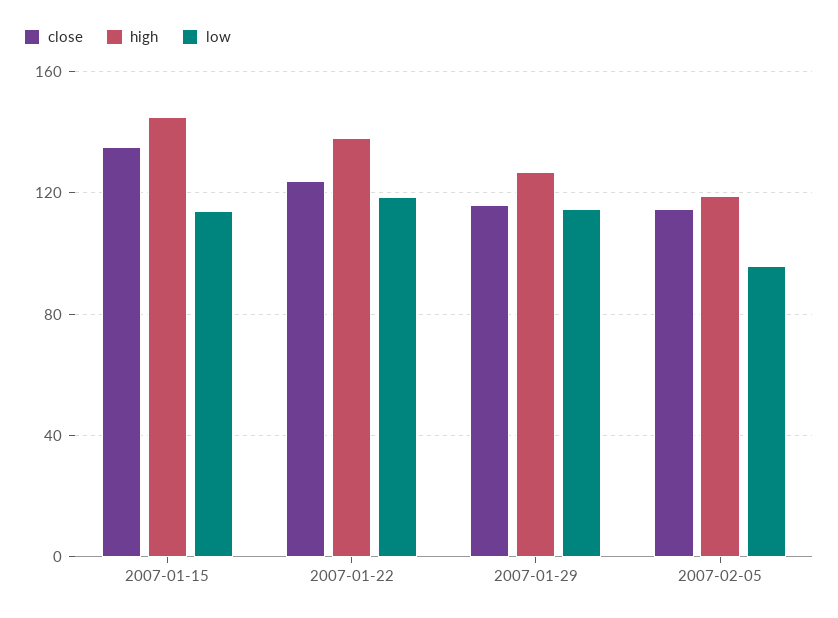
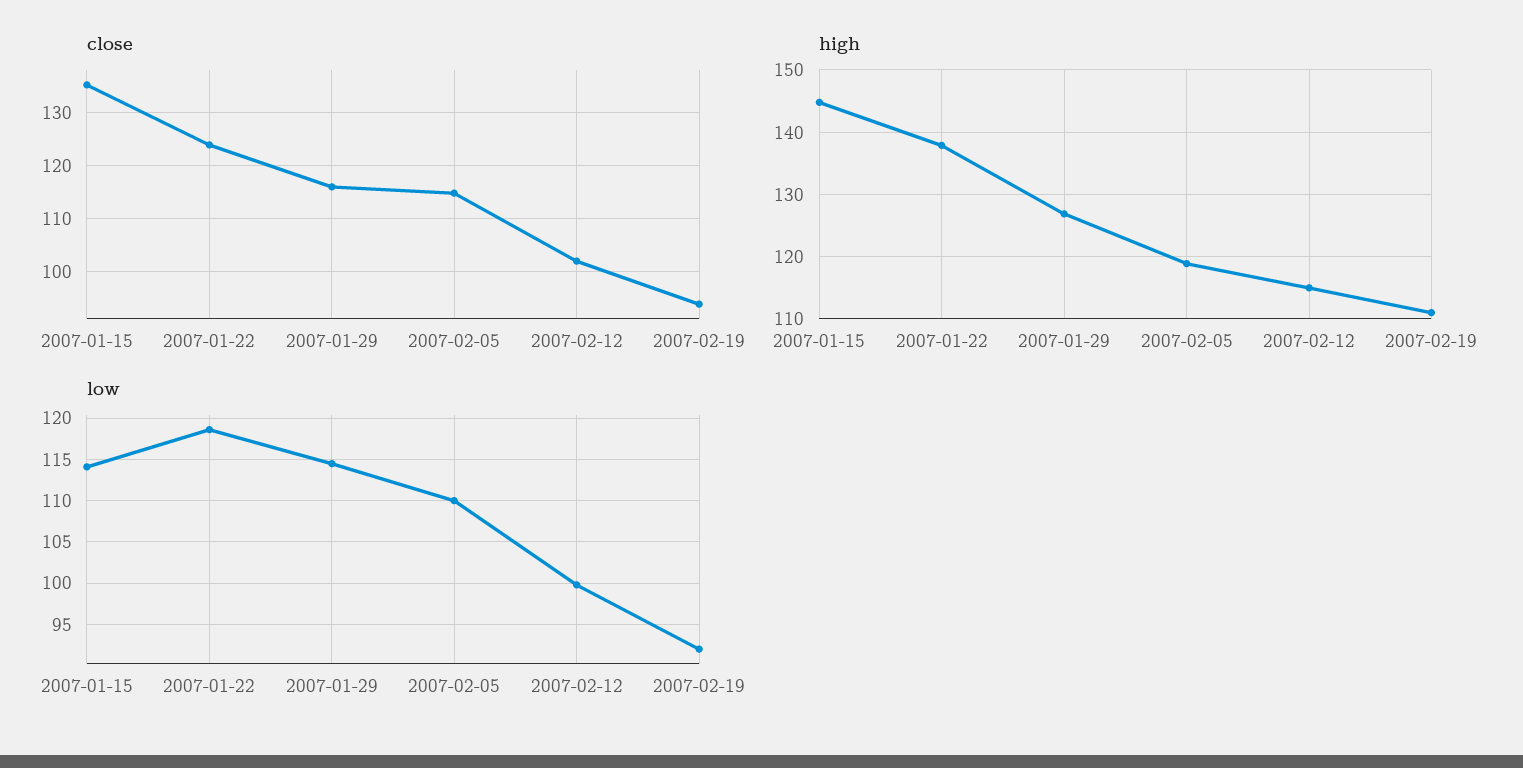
low, 2007-02-05: 95 -> 110
close, 2007-02-12: none -> 102
close, 2007-02-19: none -> 94
high, 2007-02-12: none -> 115
high, 2007-02-19: none -> 111
low, 2007-02-12: none -> 100
low, 2007-02-19: none -> 92

